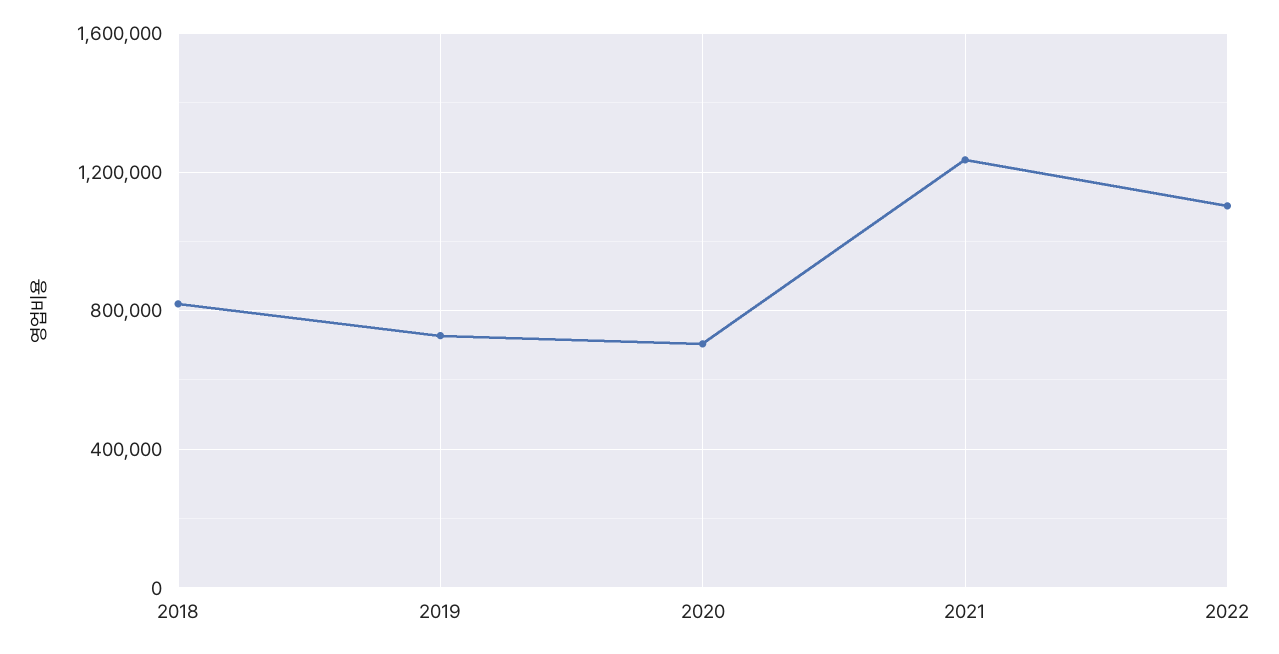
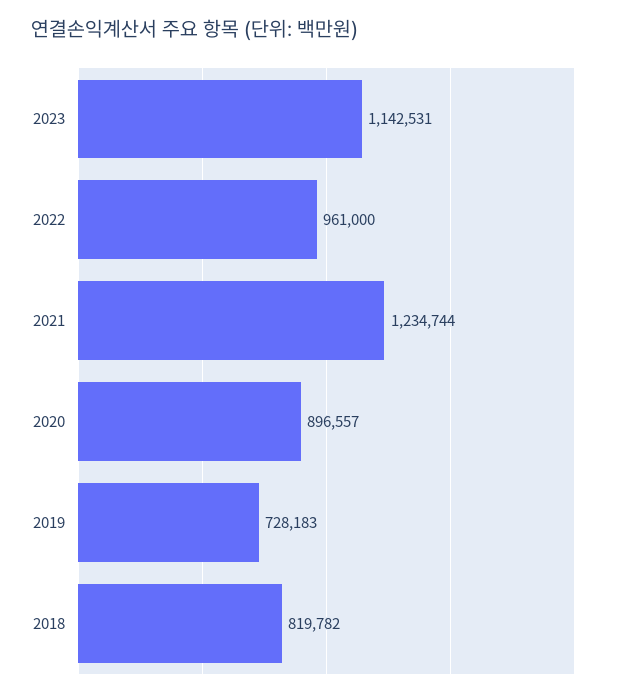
2020: 700000 -> 896557
2022: 1100000 -> 961000
2023: none -> 1142531

